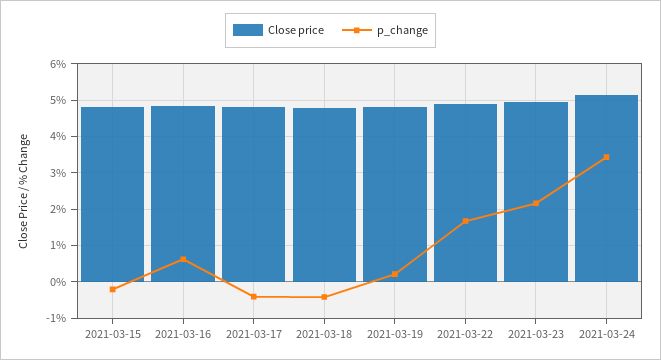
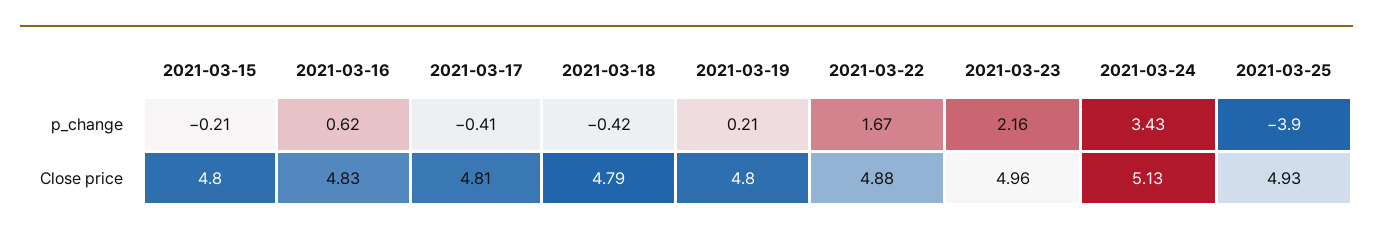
p_change, 2021-03-25: none -> -3.9
Close price, 2021-03-25: none -> 4.93

